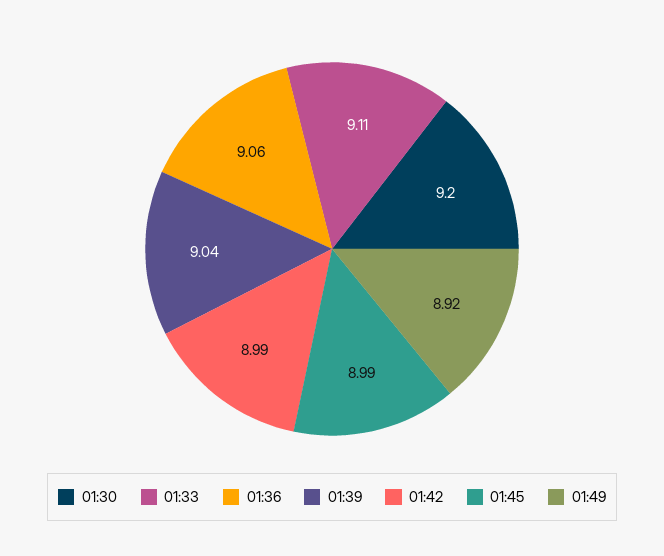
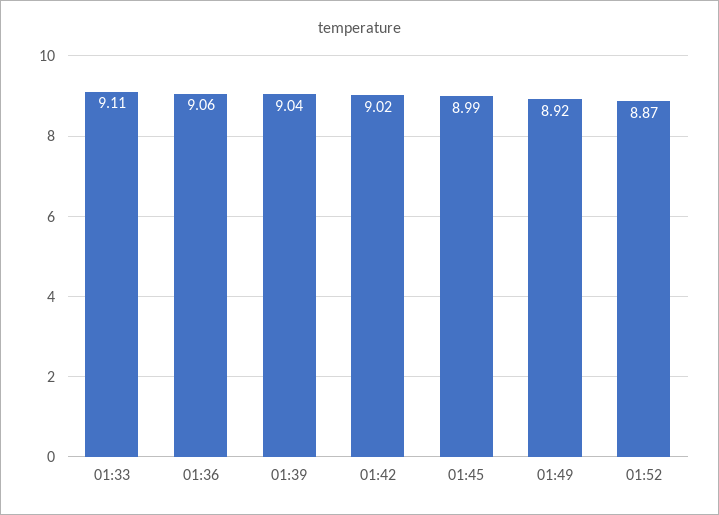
01:30: 9.2 -> none
01:42: 8.99 -> 9.02
01:52: none -> 8.87

